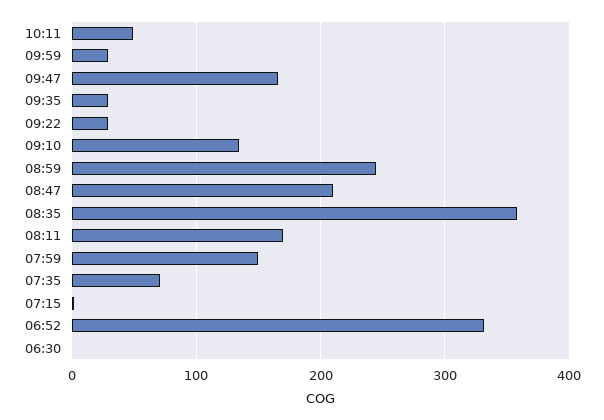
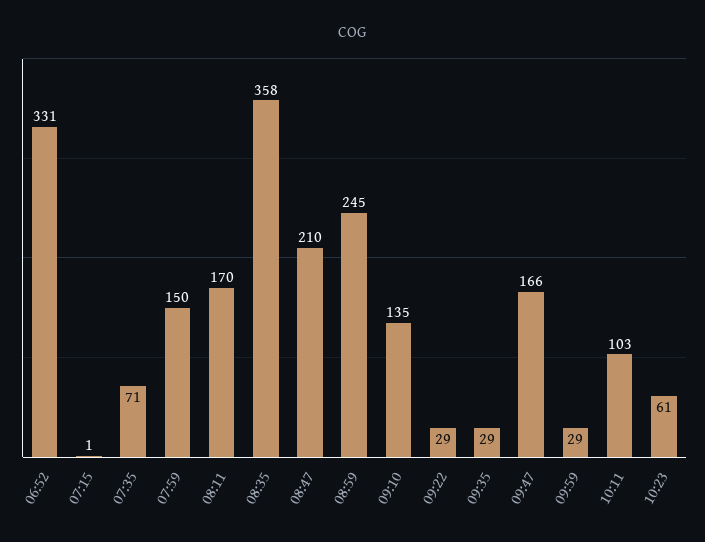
10:11: 50 -> 103
06:30: 0 -> none
10:23: none -> 61

